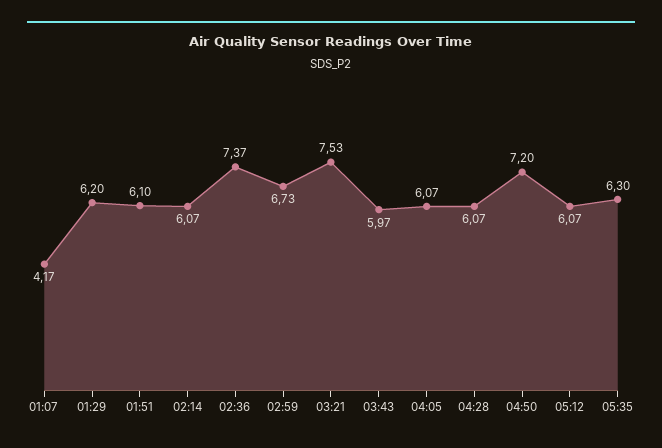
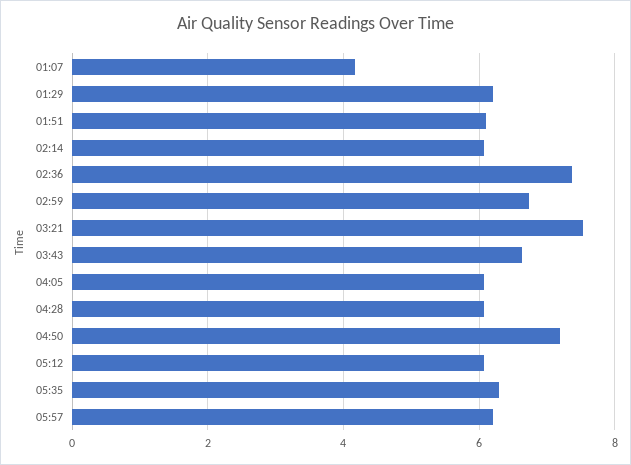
03:43: 5.97 -> 6.6
05:57: none -> 6.2

